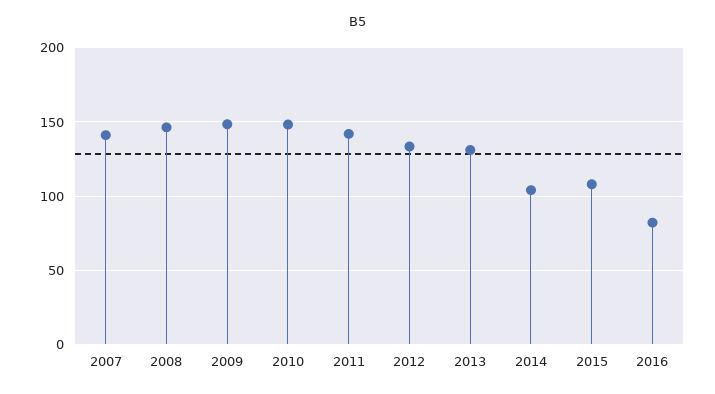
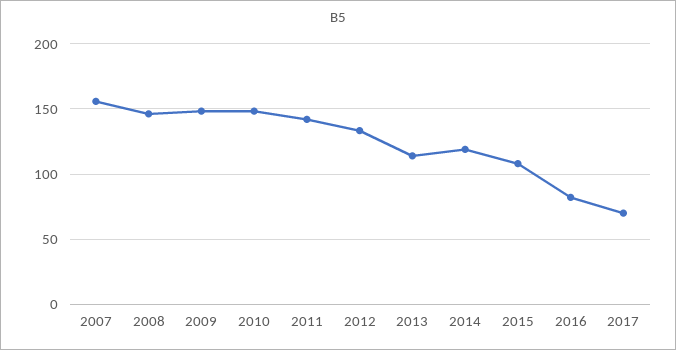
2007: 140 -> 155
2013: 130 -> 115
2014: 105 -> 120
2017: none -> 70

